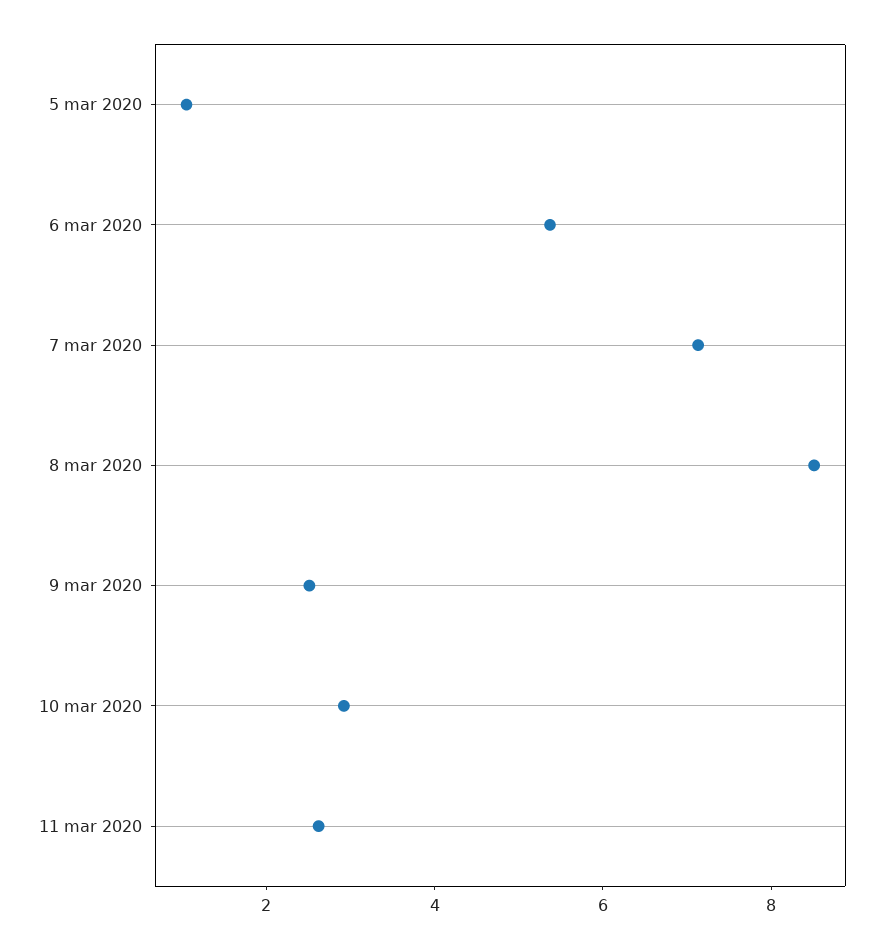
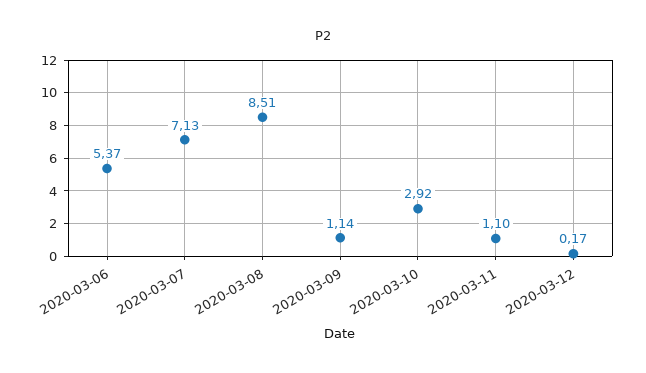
5 mar 2020: 1 -> none
9 mar 2020: 2.5 -> 1.14
11 mar 2020: 2.5 -> 1.1
2020-03-12: none -> 0.17

